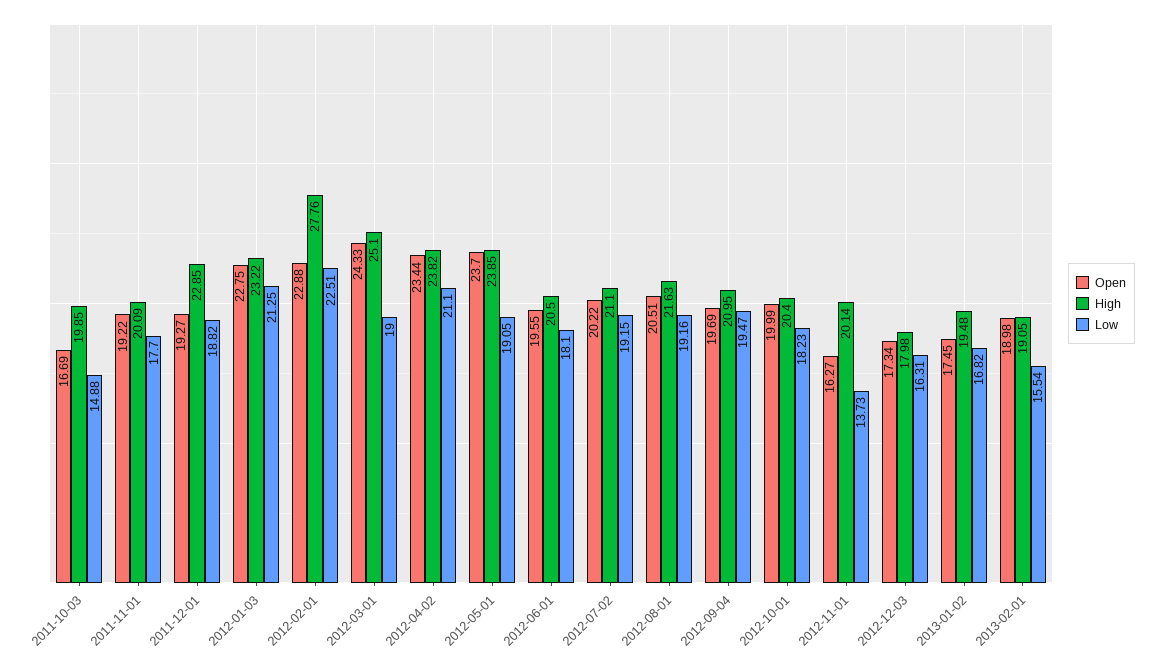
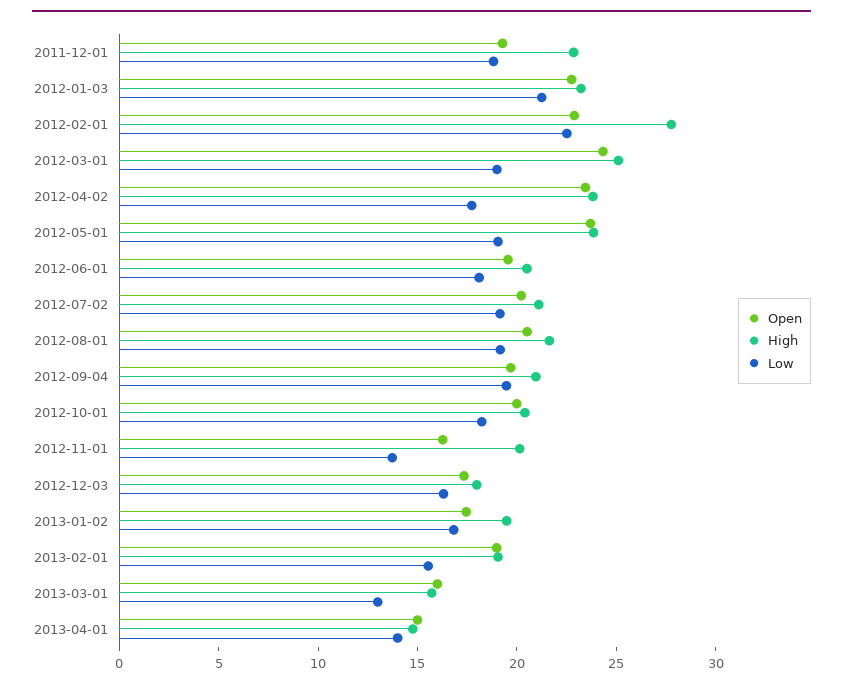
Open, 2011-10-03: 16.69 -> none
High, 2011-10-03: 19.85 -> none
Low, 2011-10-03: 14.88 -> none
Open, 2011-11-01: 19.22 -> none
High, 2011-11-01: 20.09 -> none
Low, 2011-11-01: 17.7 -> none
Low, 2012-04-02: 21.1 -> 18
Open, 2013-03-01: none -> 16
High, 2013-03-01: none -> 16
Low, 2013-03-01: none -> 13
Open, 2013-04-01: none -> 15
High, 2013-04-01: none -> 15
Low, 2013-04-01: none -> 14

